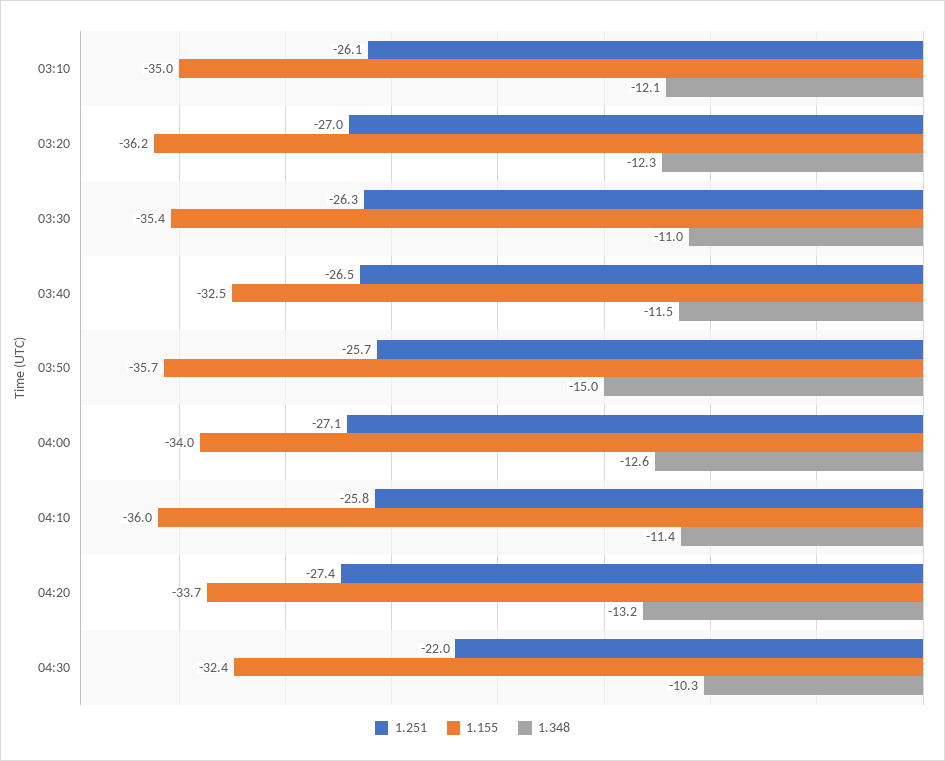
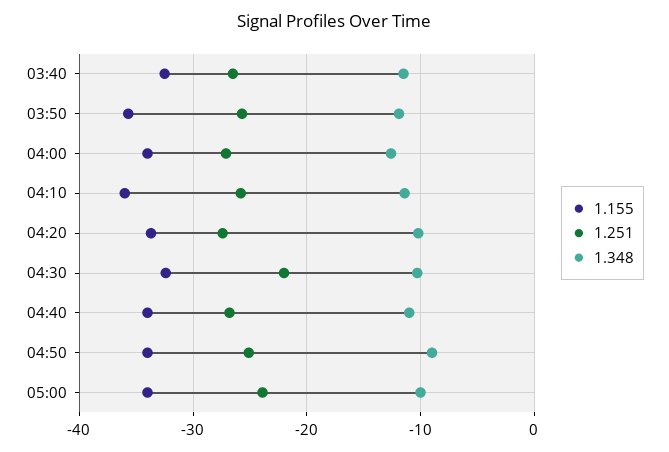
1.251, 03:10: -26.1 -> none
1.155, 03:10: -35 -> none
1.348, 03:10: -12.1 -> none
1.251, 03:20: -27 -> none
1.155, 03:20: -36.2 -> none
1.348, 03:20: -12.3 -> none
1.251, 03:30: -26.3 -> none
1.155, 03:30: -35.4 -> none
1.348, 03:30: -11 -> none
1.348, 03:50: -15 -> -12
1.348, 04:20: -13.2 -> -10
1.155, 04:40: none -> -34
1.251, 04:40: none -> -27
1.348, 04:40: none -> -11
1.155, 04:50: none -> -34
1.251, 04:50: none -> -25
1.348, 04:50: none -> -9
1.155, 05:00: none -> -34
1.251, 05:00: none -> -24
1.348, 05:00: none -> -10

